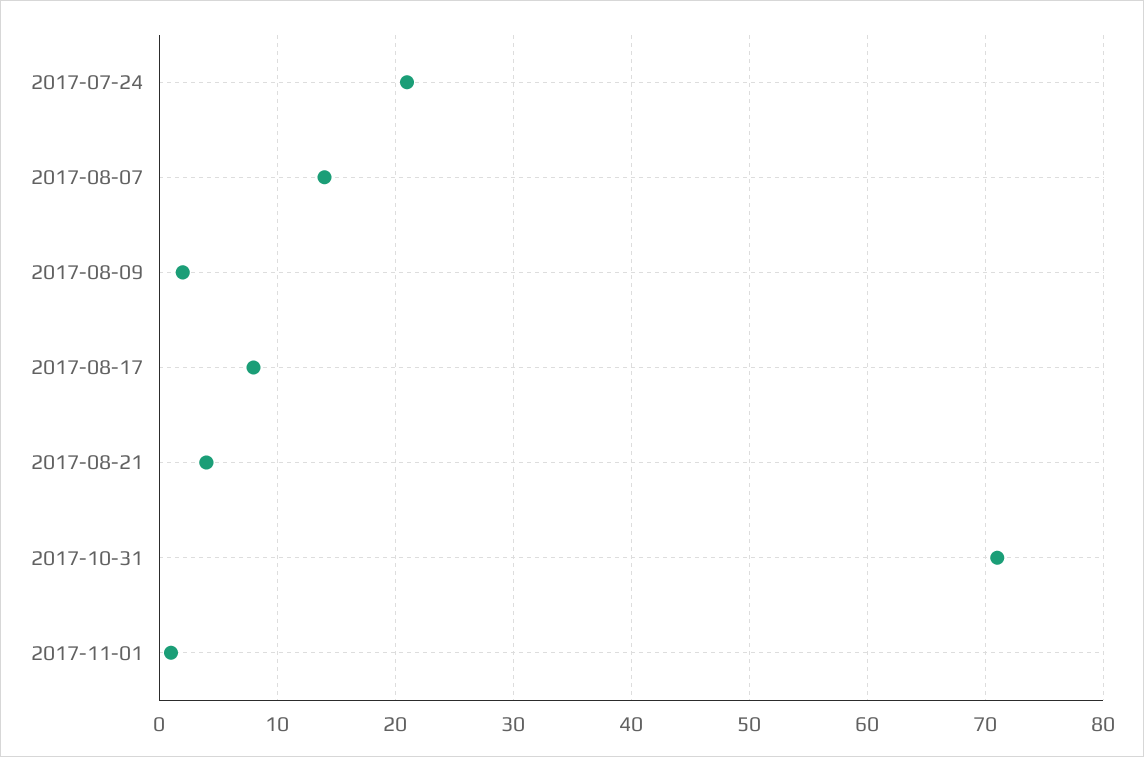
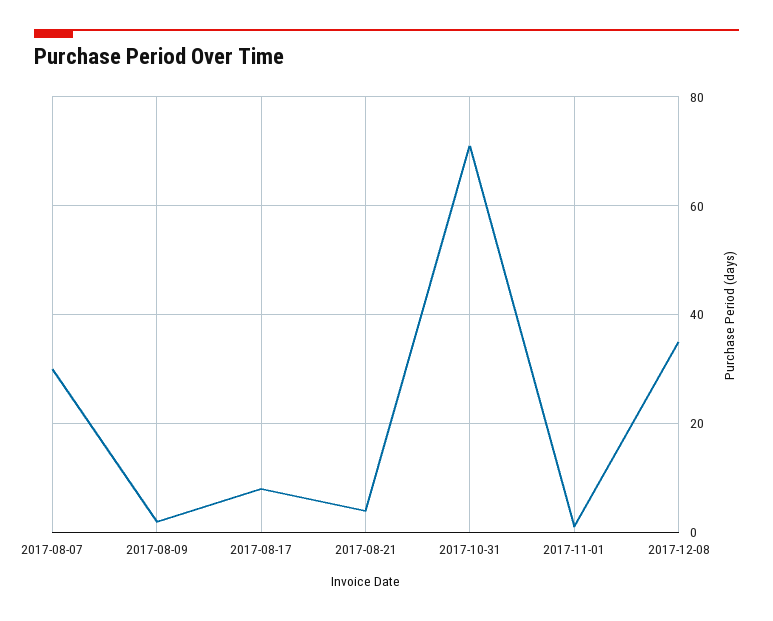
2017-07-24: 21 -> none
2017-08-07: 14 -> 30
2017-12-08: none -> 35

